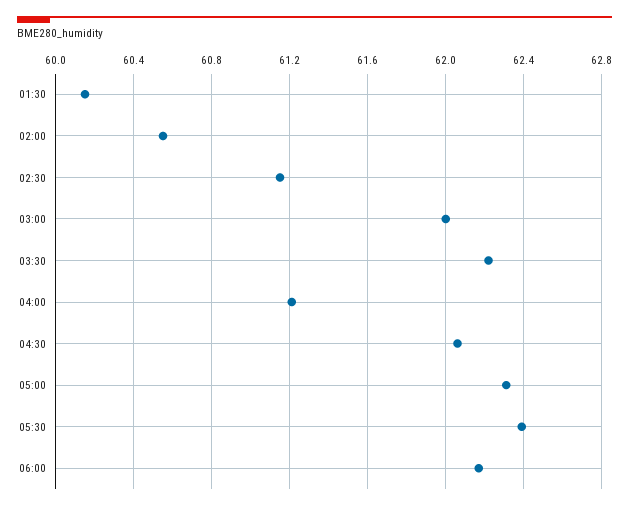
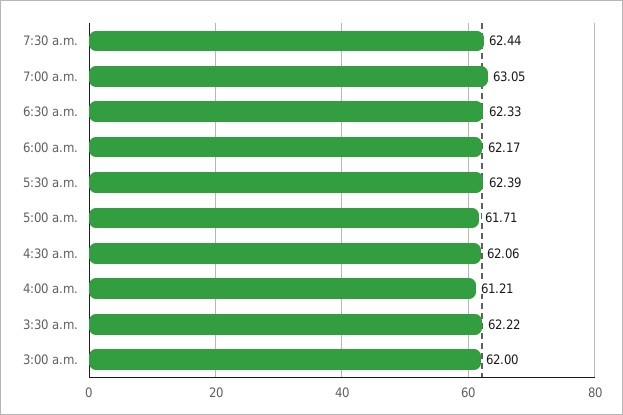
01:30: 60.15 -> none
02:00: 60.55 -> none
02:30: 61.15 -> none
05:00: 62.3 -> 61.71
7:30 a.m.: none -> 62.44
7:00 a.m.: none -> 63.05
6:30 a.m.: none -> 62.33

